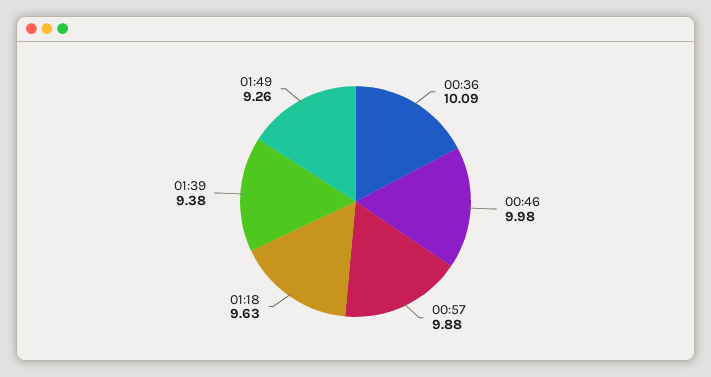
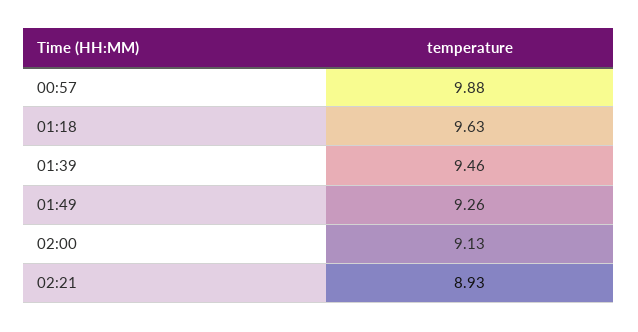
00:36: 10.09 -> none
00:46: 9.98 -> none
01:39: 9.38 -> 9.46
02:00: none -> 9.13
02:21: none -> 8.93

